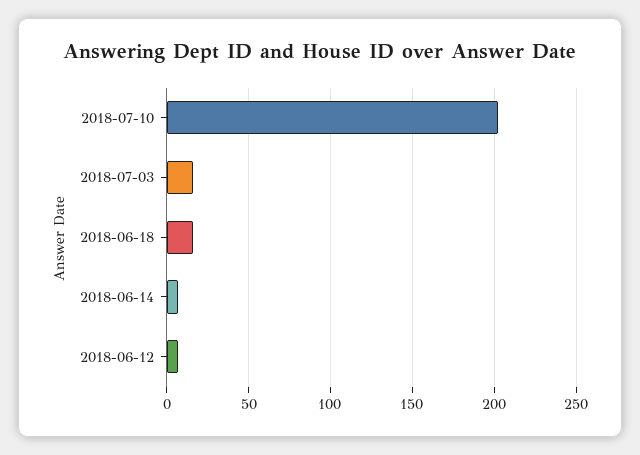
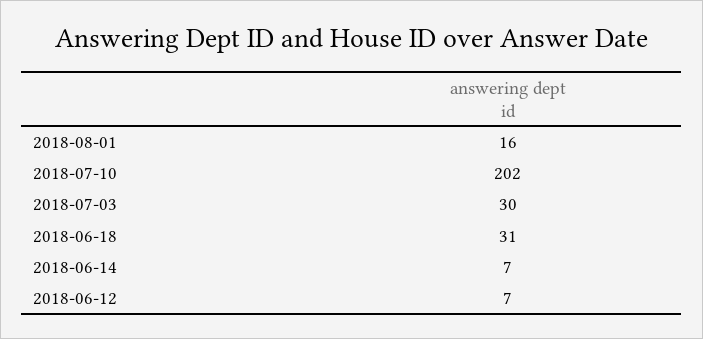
2018-07-03: 15 -> 30
2018-06-18: 15 -> 31
2018-08-01: none -> 16

